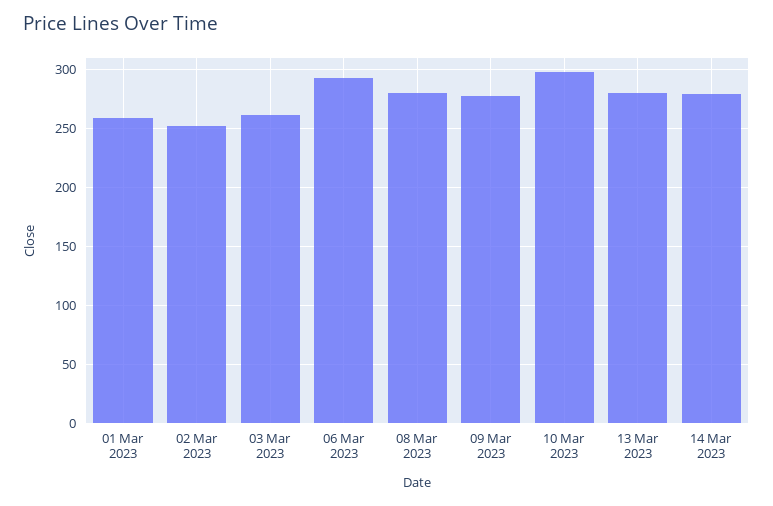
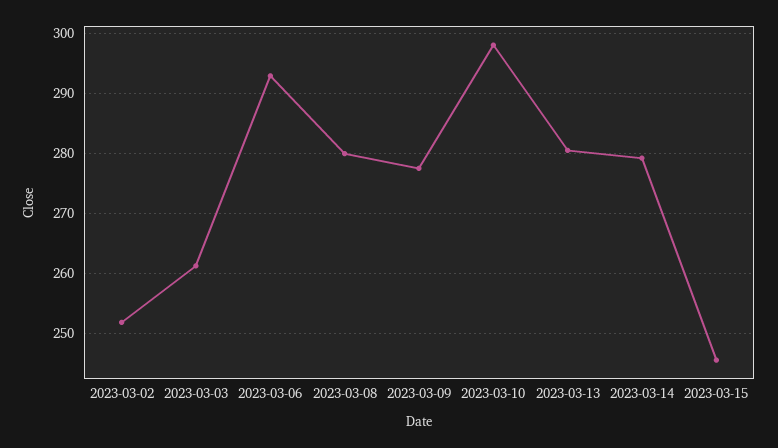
01 Mar 2023: 260 -> none
2023-03-15: none -> 246

